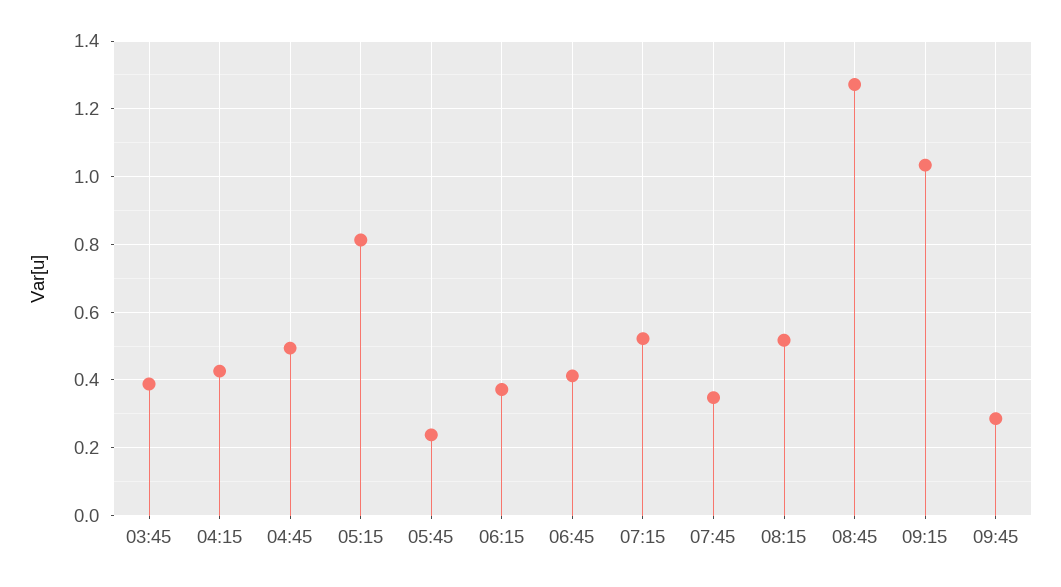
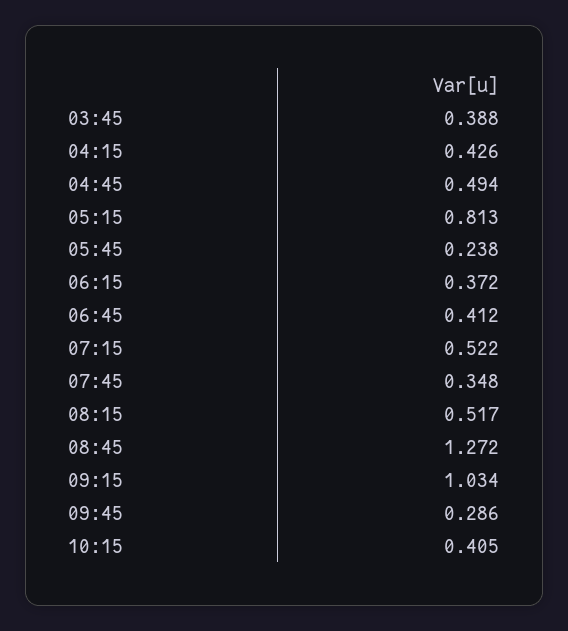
10:15: none -> 0.405

